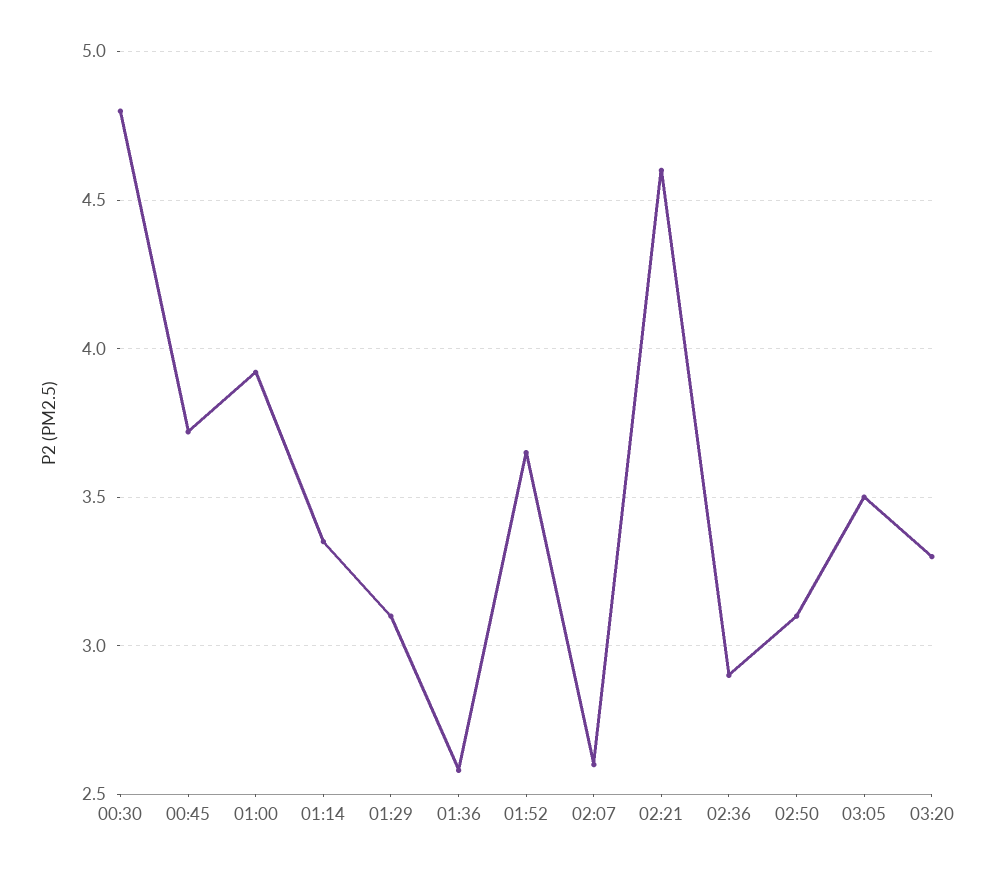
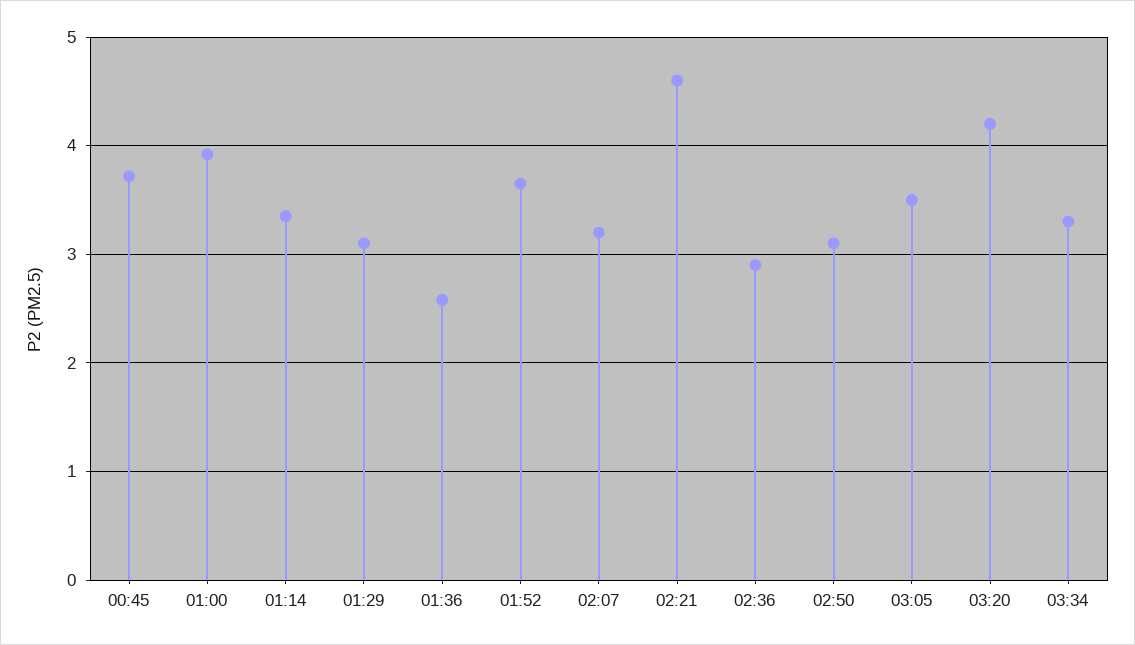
00:30: 4.8 -> none
02:07: 2.6 -> 3.2
03:20: 3.3 -> 4.2
03:34: none -> 3.3

